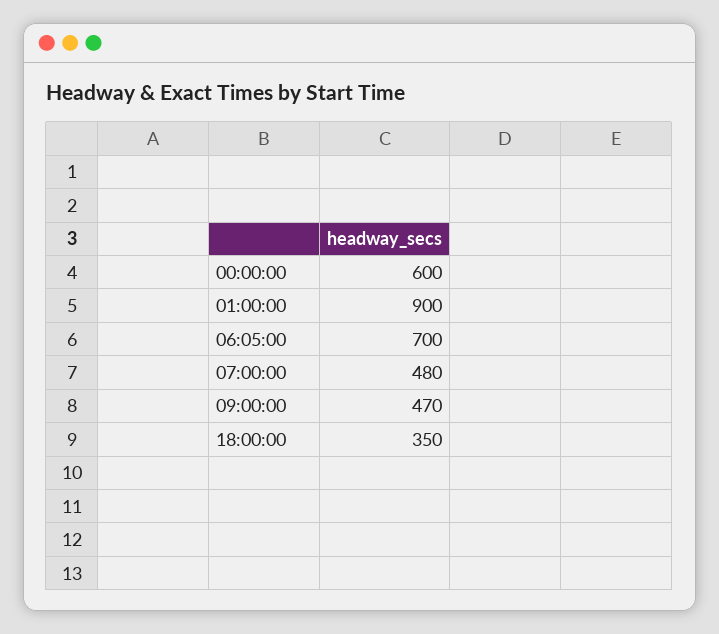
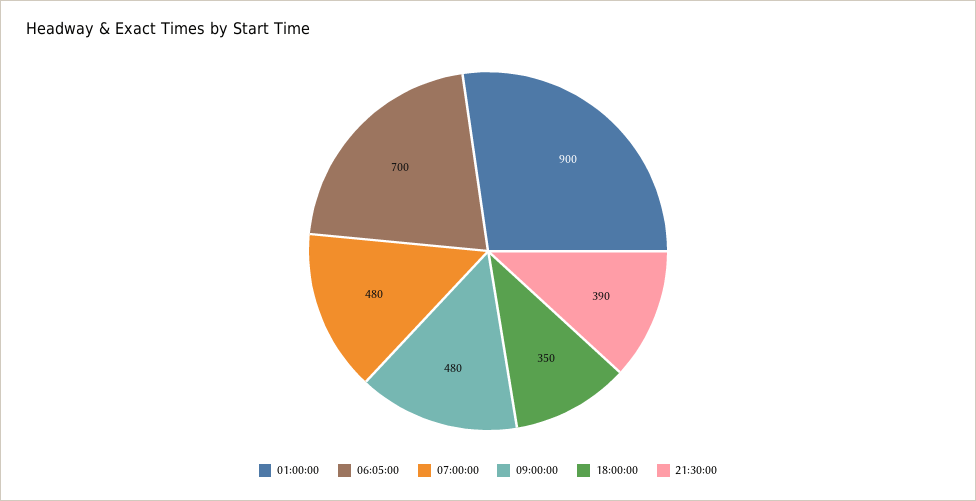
00:00:00: 600 -> none
09:00:00: 470 -> 480
21:30:00: none -> 390

